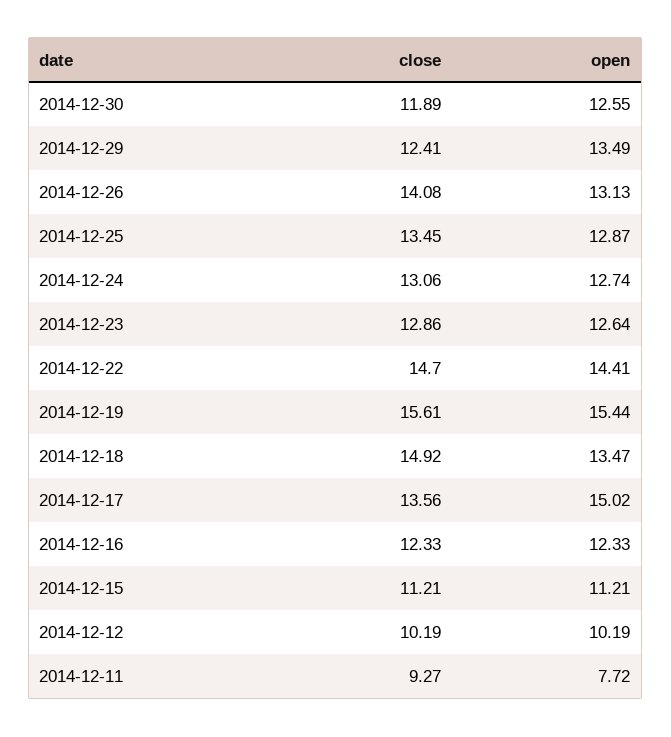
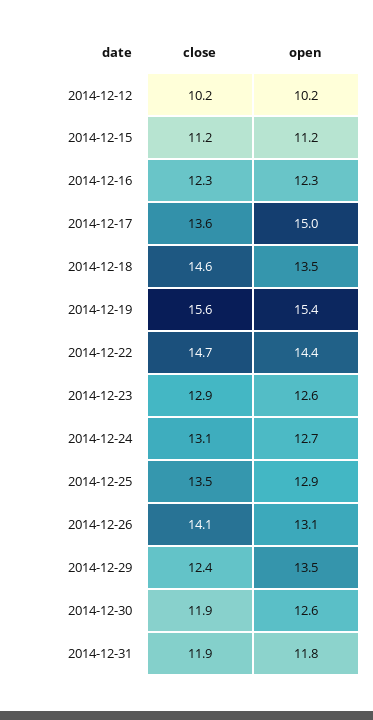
close, 2014-12-18: 14.92 -> 14.6
close, 2014-12-11: 9.27 -> none
open, 2014-12-11: 7.72 -> none
close, 2014-12-31: none -> 11.9
open, 2014-12-31: none -> 11.8

